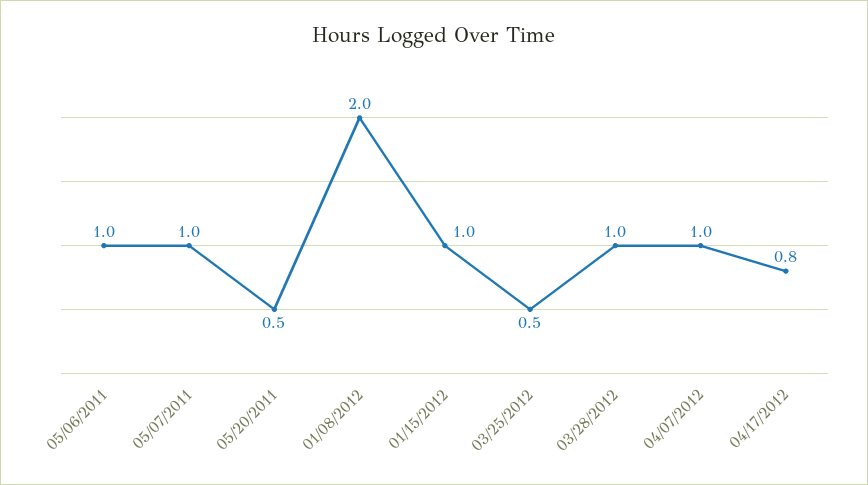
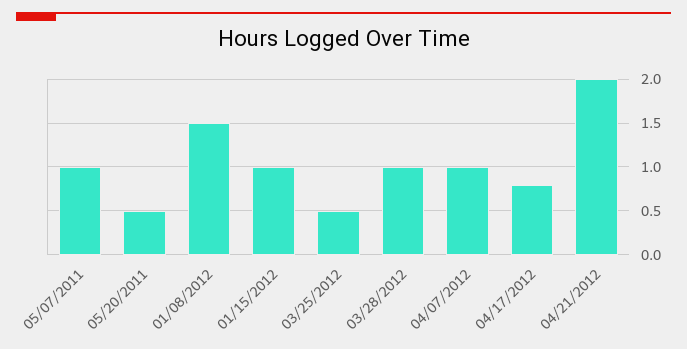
05/06/2011: 1 -> none
01/08/2012: 2 -> 1.5
04/21/2012: none -> 2

